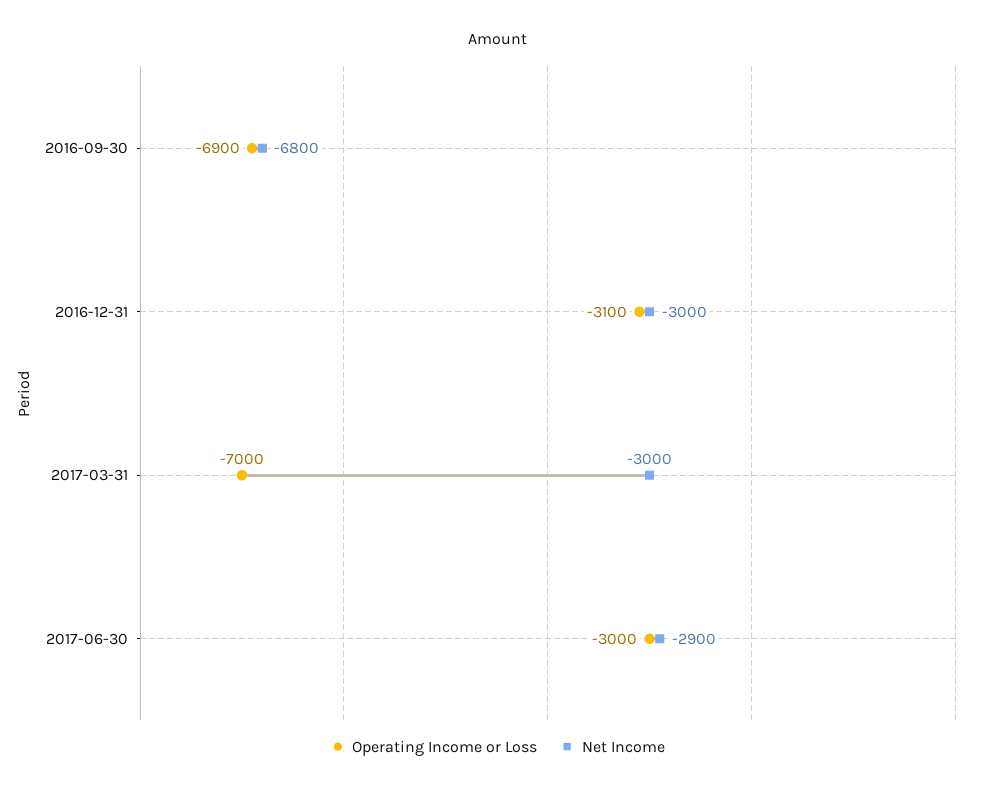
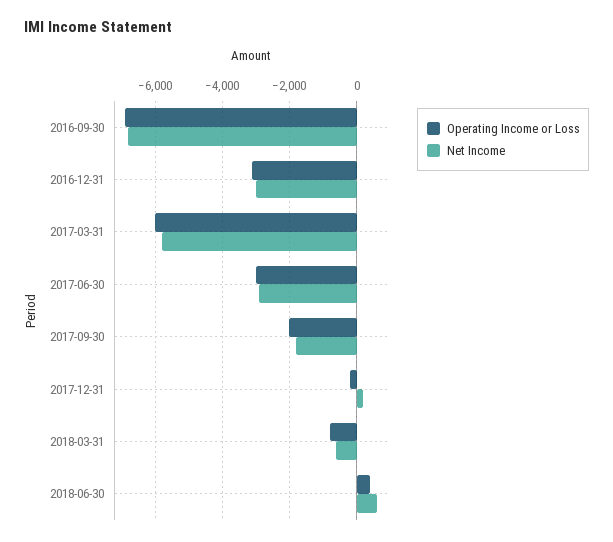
Operating Income or Loss, 2017-03-31: -7000 -> -6000
Net Income, 2017-03-31: -3000 -> -5800
Operating Income or Loss, 2017-09-30: none -> -2000
Net Income, 2017-09-30: none -> -1800
Operating Income or Loss, 2017-12-31: none -> -200
Net Income, 2017-12-31: none -> 200
Operating Income or Loss, 2018-03-31: none -> -800
Net Income, 2018-03-31: none -> -600
Operating Income or Loss, 2018-06-30: none -> 400
Net Income, 2018-06-30: none -> 600

